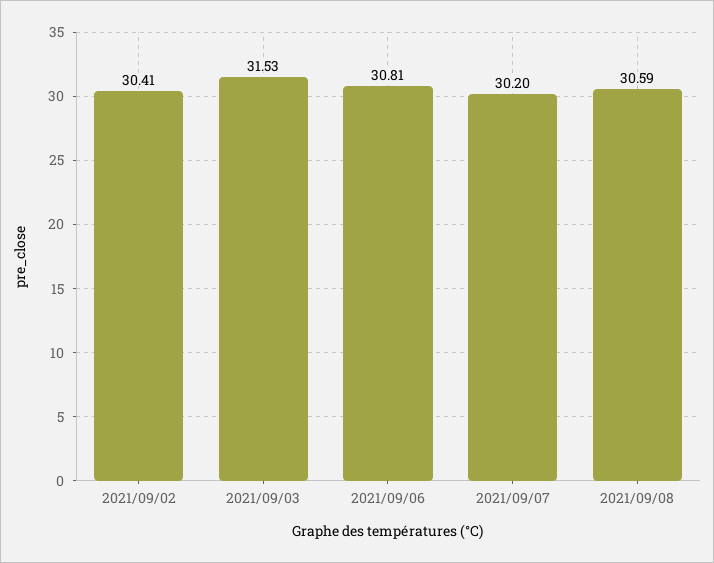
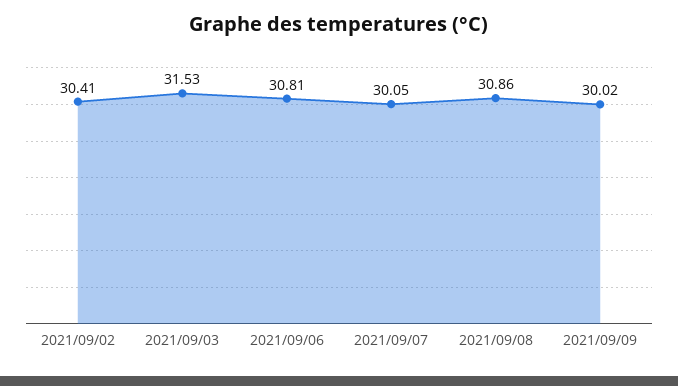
2021/09/07: 30.2 -> 30.05
2021/09/08: 30.59 -> 30.86
2021/09/09: none -> 30.02

